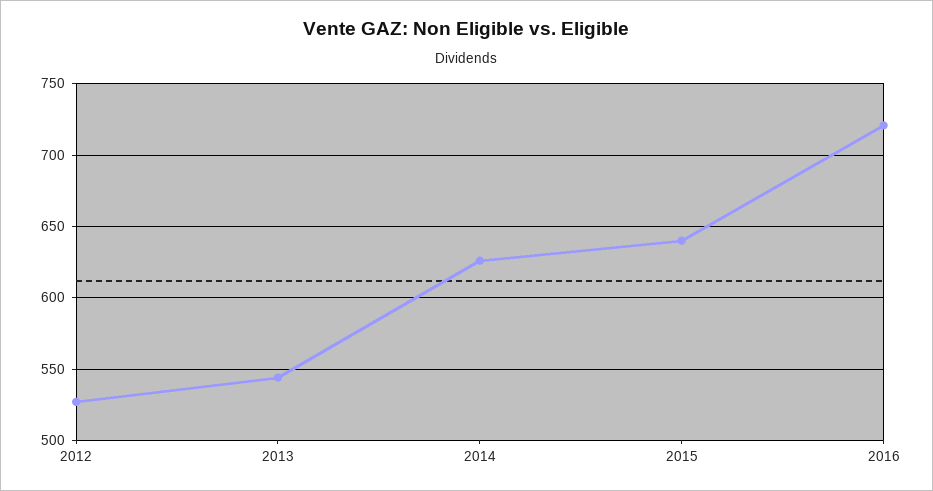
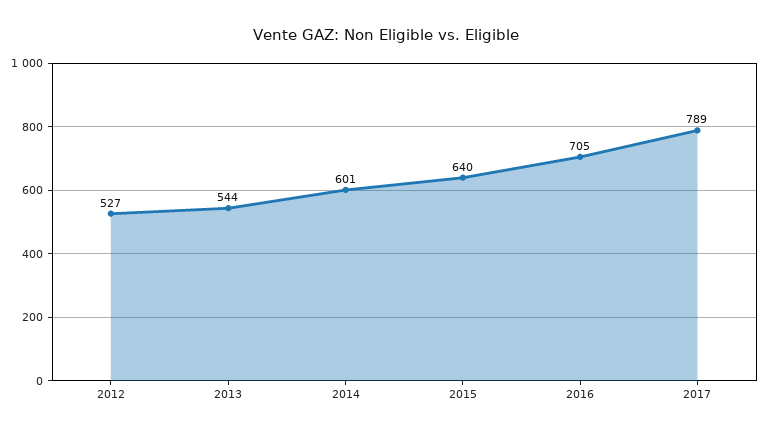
2014: 625 -> 601
2016: 720 -> 705
2017: none -> 789

